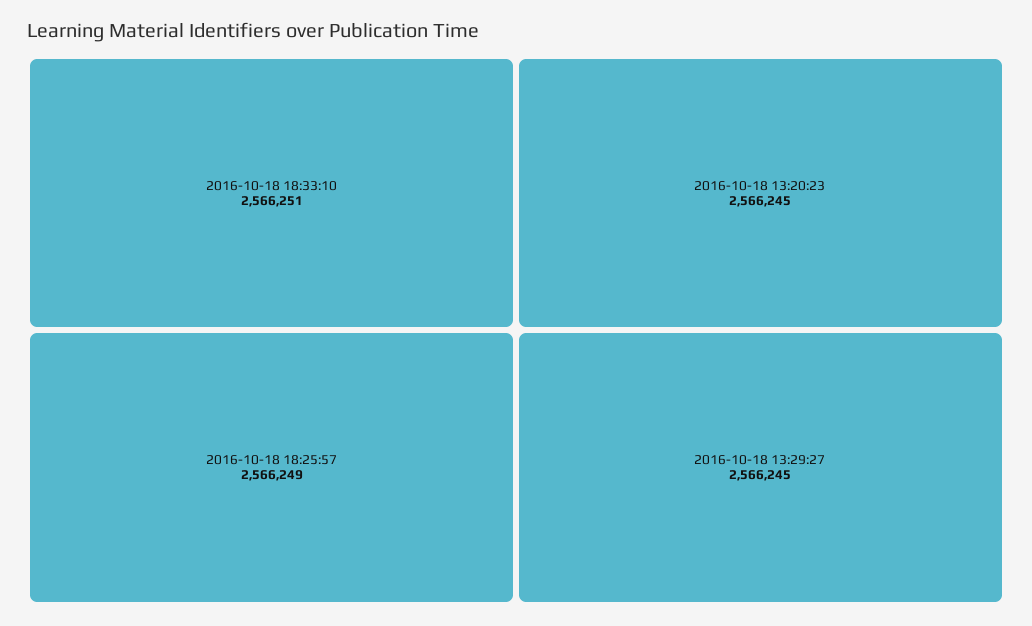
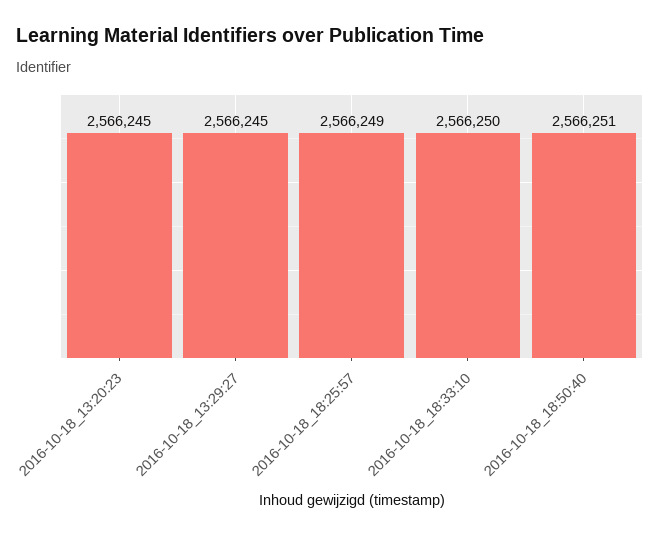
2016-10-18 18:33:10: 2566251 -> 2566250
2016-10-18_18:50:40: none -> 2566251

